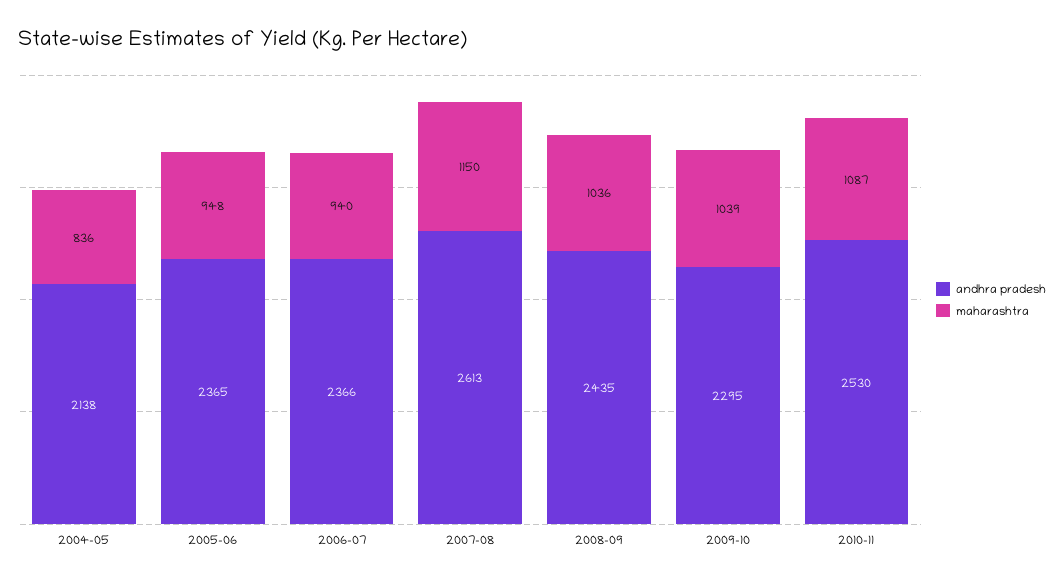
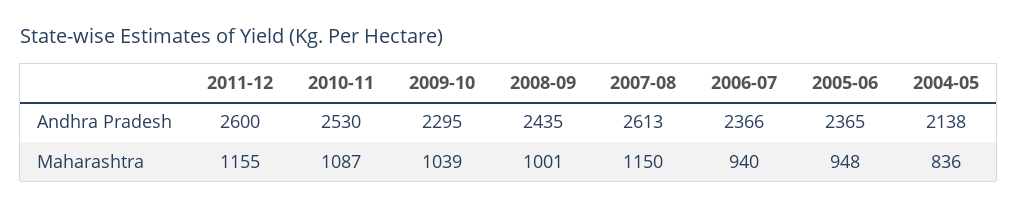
maharashtra, 2008-09: 1036 -> 1001
andhra pradesh, 2011-12: none -> 2600
maharashtra, 2011-12: none -> 1155

